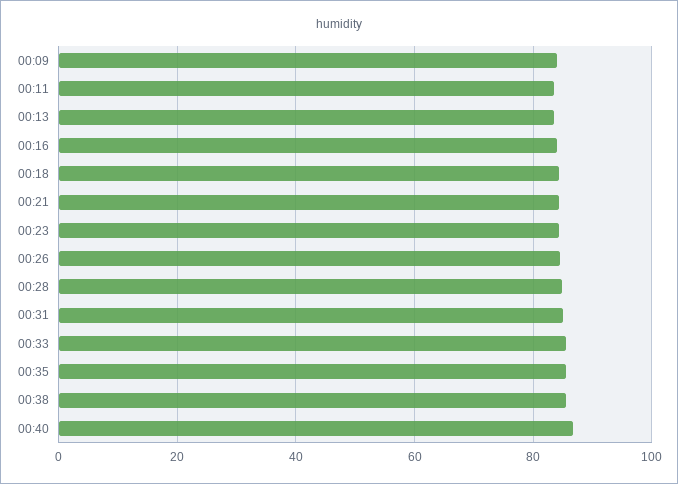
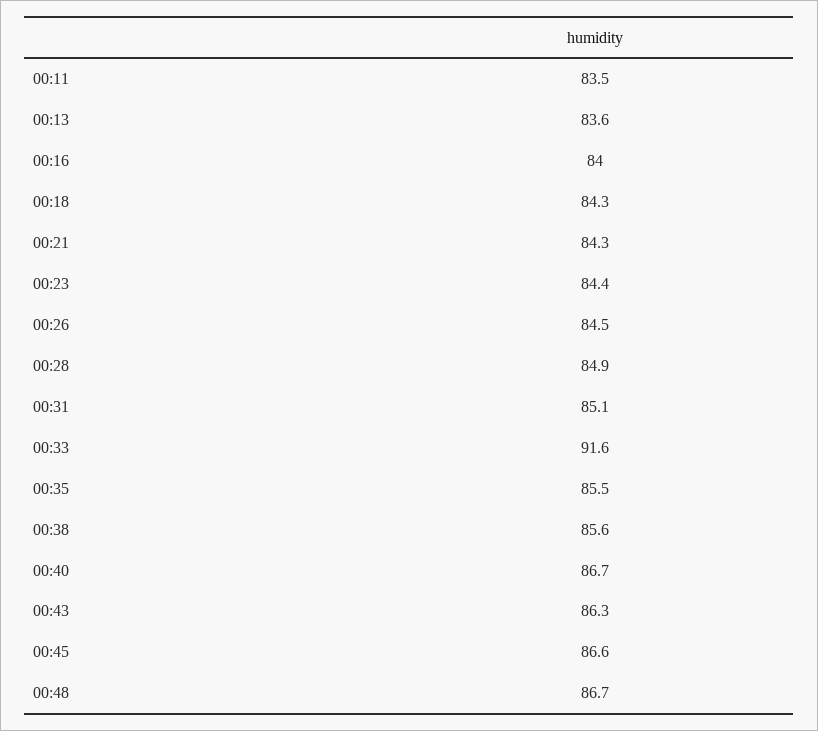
00:09: 84 -> none
00:33: 86 -> 91.6
00:43: none -> 86.3
00:45: none -> 86.6
00:48: none -> 86.7

